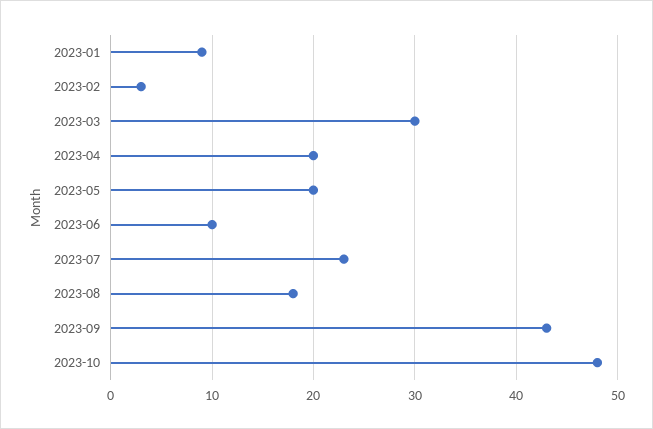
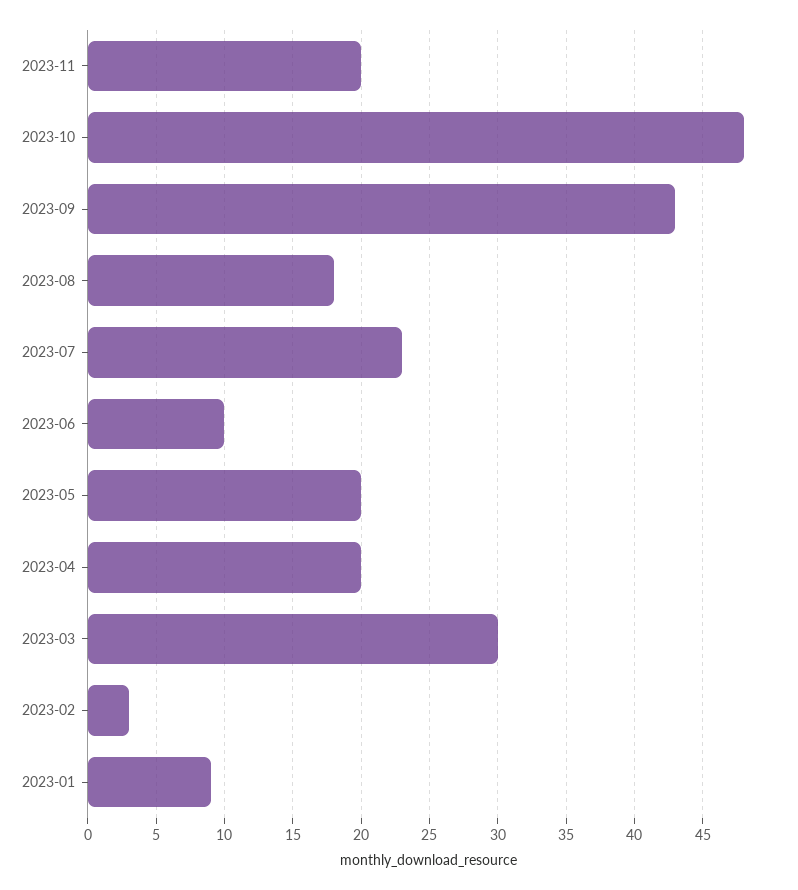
2023-11: none -> 20

